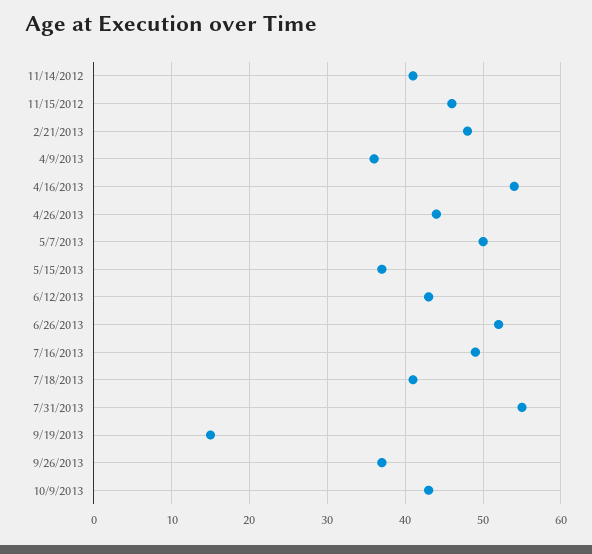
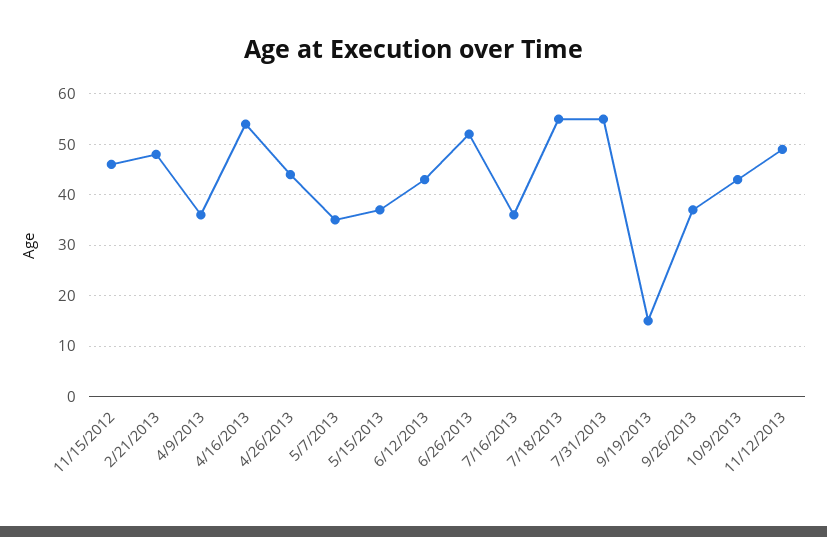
11/14/2012: 41 -> none
5/7/2013: 50 -> 35
7/16/2013: 49 -> 35
7/18/2013: 41 -> 55
11/12/2013: none -> 50

